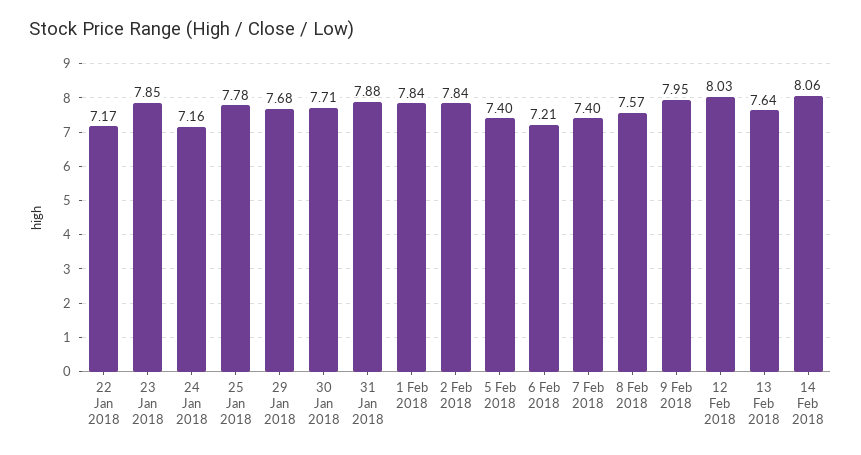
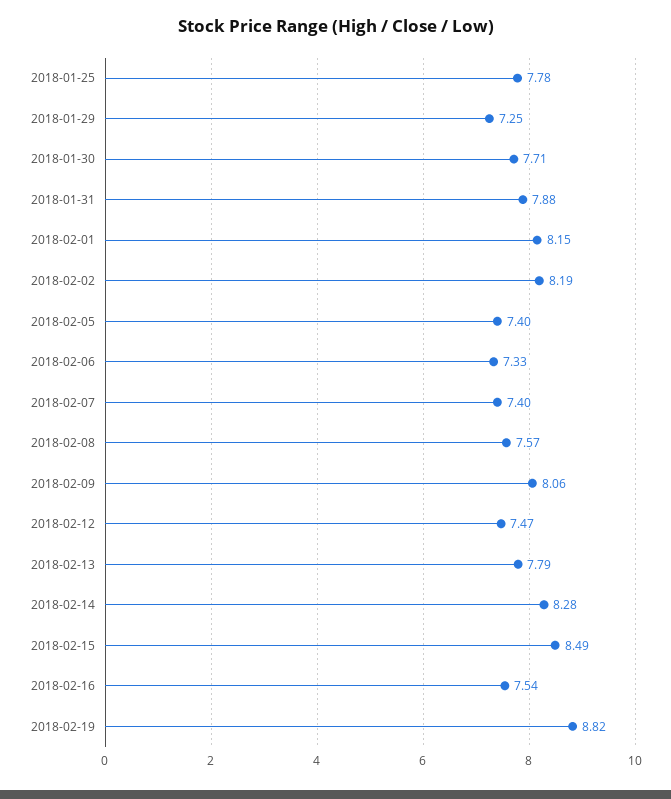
22 Jan 2018: 7.17 -> none
23 Jan 2018: 7.85 -> none
24 Jan 2018: 7.16 -> none
29 Jan 2018: 7.68 -> 7.25
1 Feb 2018: 7.84 -> 8.15
2 Feb 2018: 7.84 -> 8.19
6 Feb 2018: 7.21 -> 7.33
9 Feb 2018: 7.95 -> 8.06
12 Feb 2018: 8.03 -> 7.47
13 Feb 2018: 7.64 -> 7.79
14 Feb 2018: 8.06 -> 8.28
2018-02-15: none -> 8.49
2018-02-16: none -> 7.54
2018-02-19: none -> 8.82

